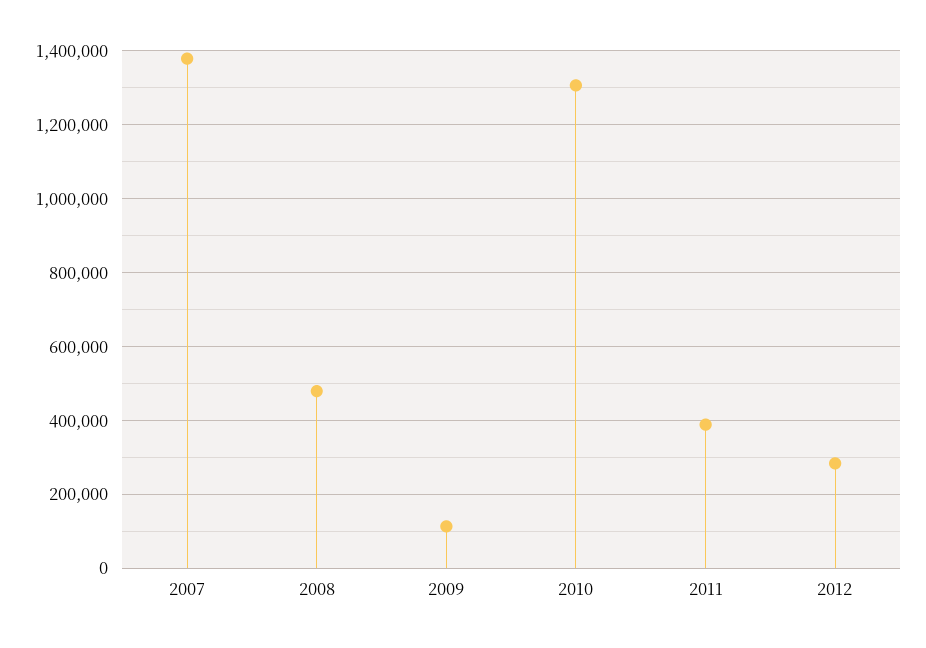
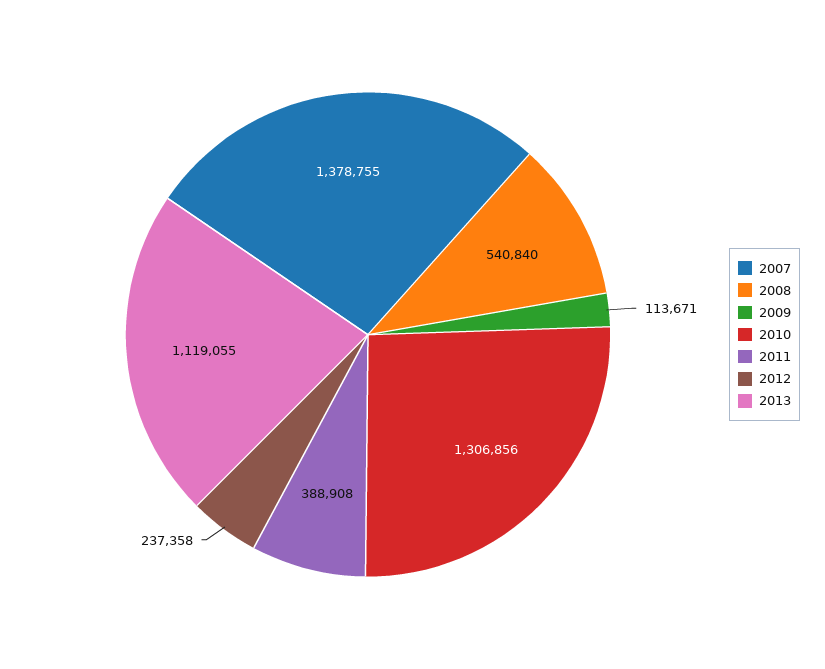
2008: 480000 -> 540840
2012: 280000 -> 237358
2013: none -> 1119055

